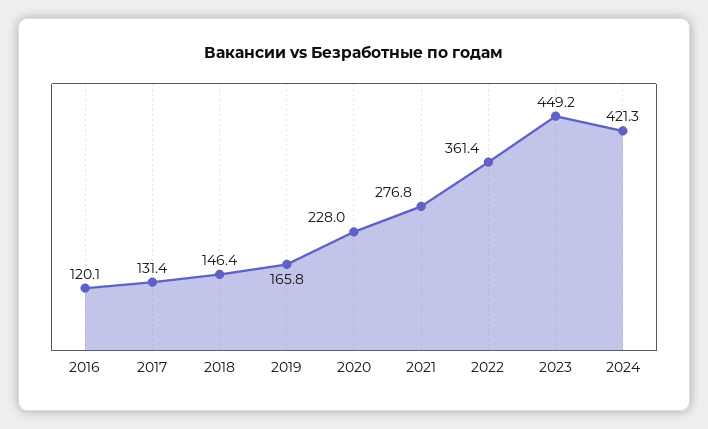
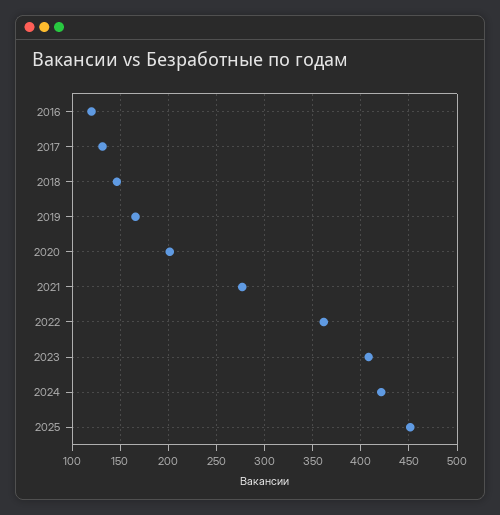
2020: 228 -> 200
2023: 449.2 -> 410
2025: none -> 450

